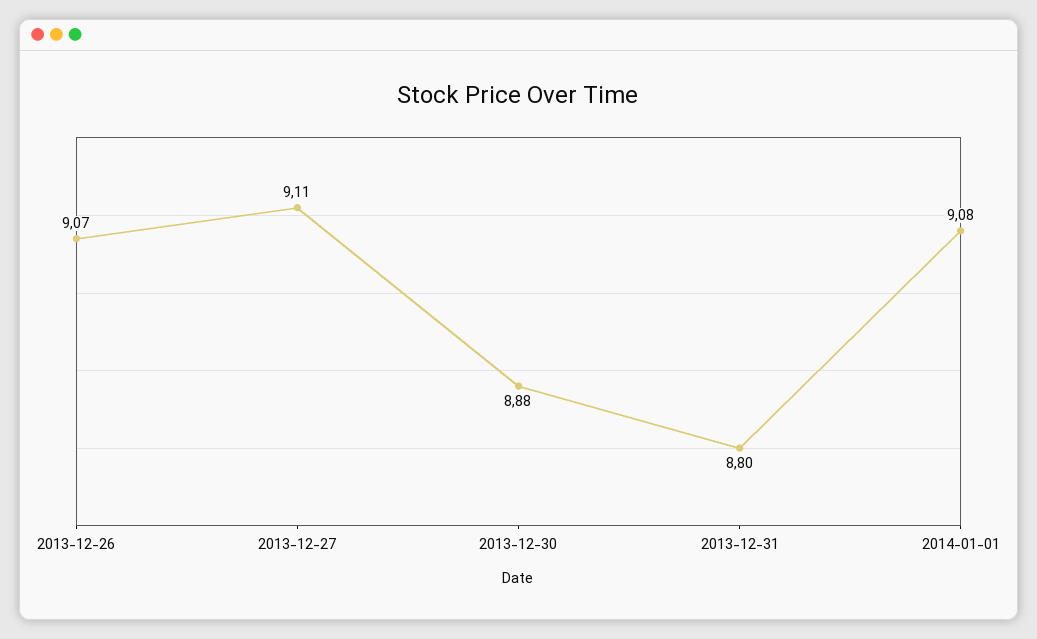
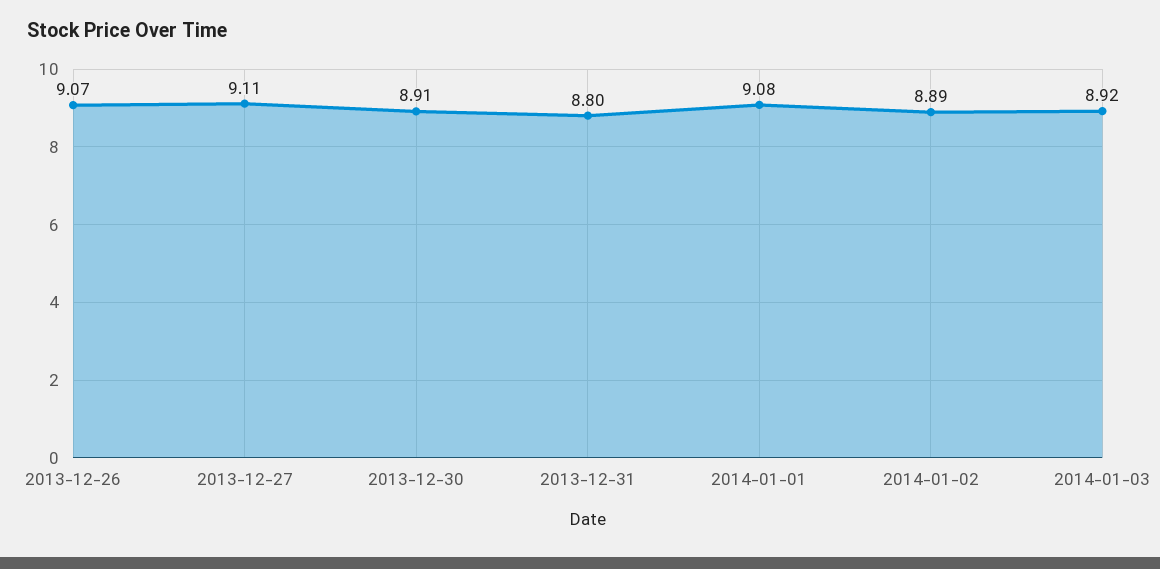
2013-12-30: 8.88 -> 8.91
2014-01-02: none -> 8.89
2014-01-03: none -> 8.92

